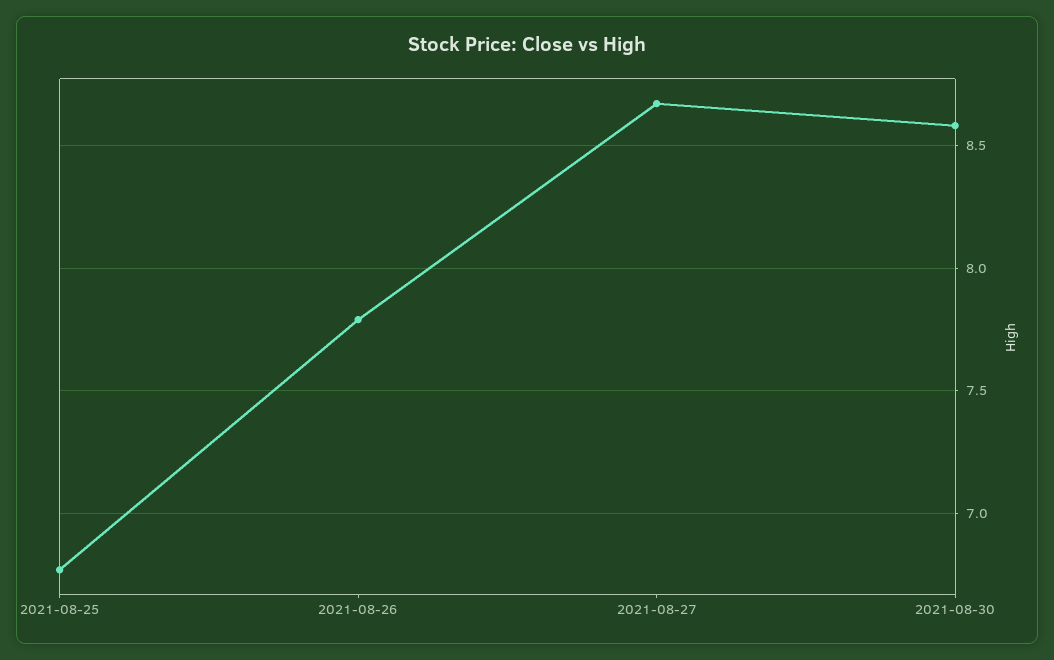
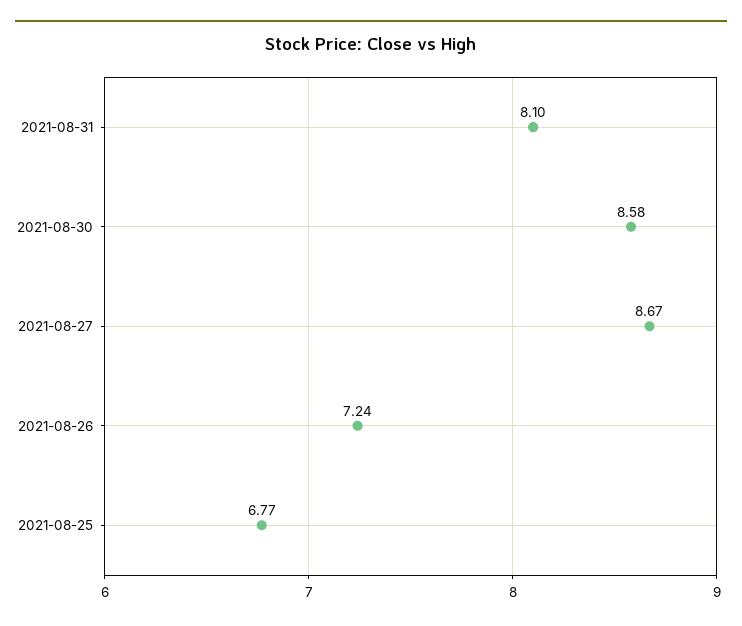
2021-08-26: 7.8 -> 7.24
2021-08-31: none -> 8.1

